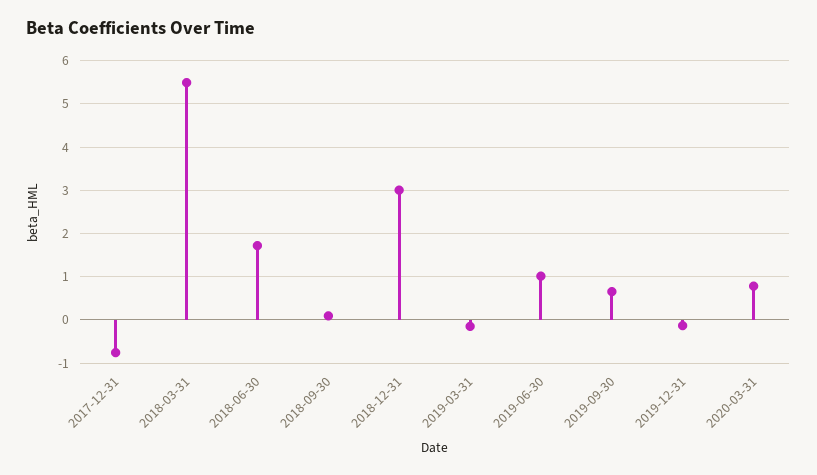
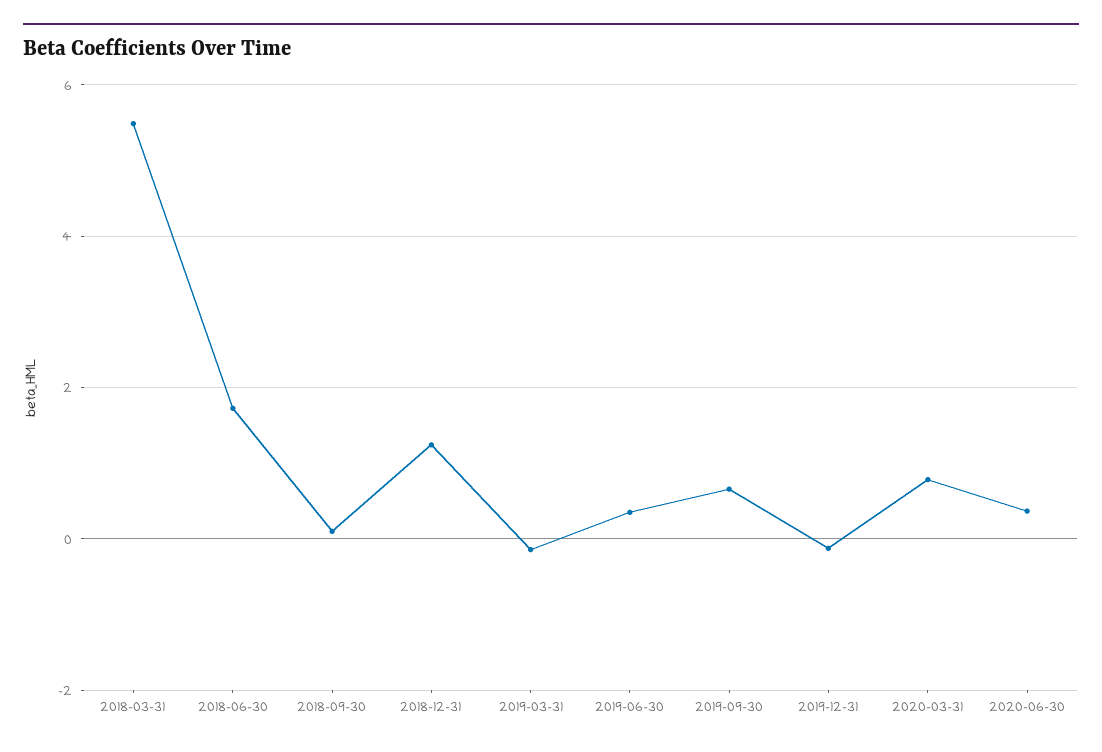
2017-12-31: -0.8 -> none
2018-12-31: 3 -> 1.2
2019-06-30: 1 -> 0.4
2020-06-30: none -> 0.4

